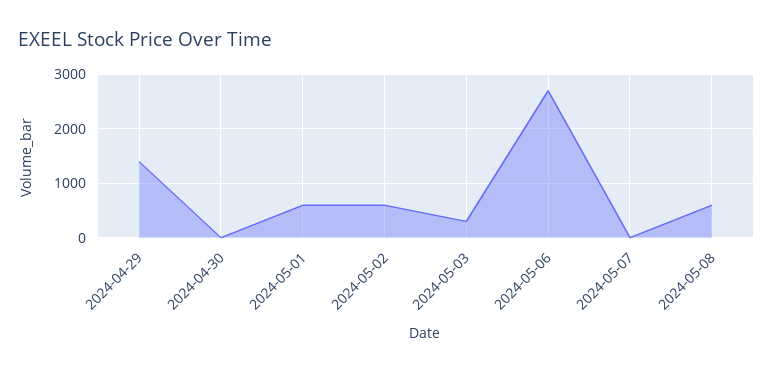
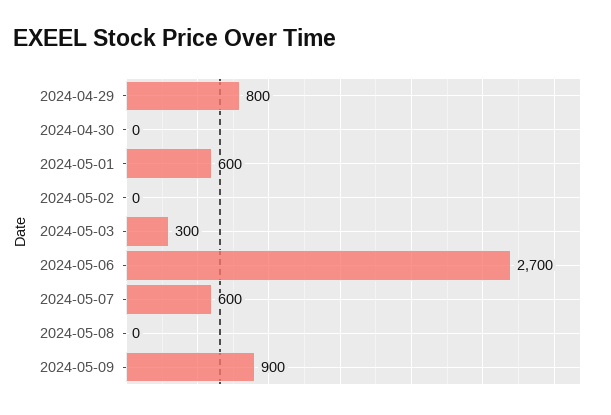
2024-04-29: 1400 -> 800
2024-05-02: 600 -> 0
2024-05-07: 0 -> 600
2024-05-08: 600 -> 0
2024-05-09: none -> 900

